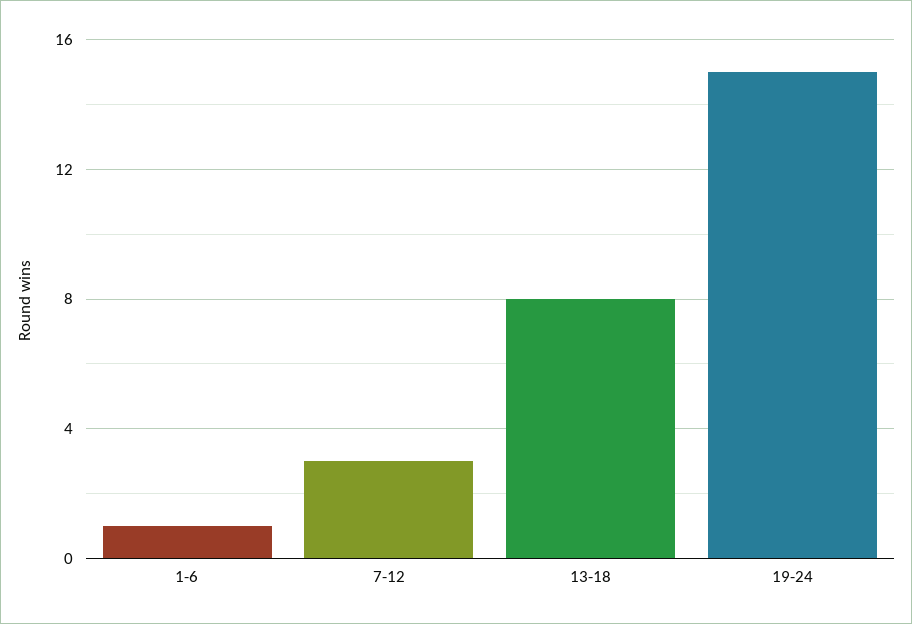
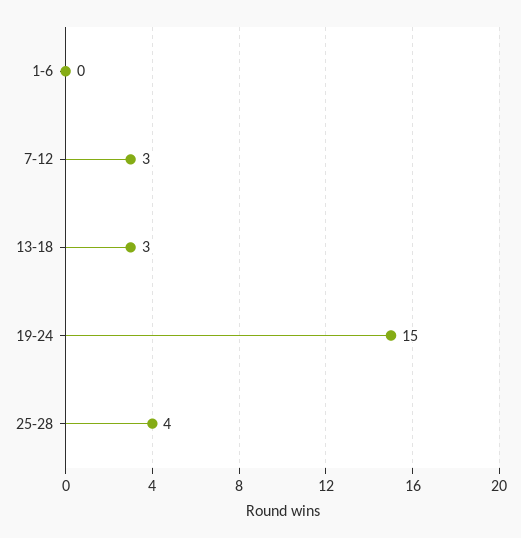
1-6: 1 -> 0
13-18: 8 -> 3
25-28: none -> 4

